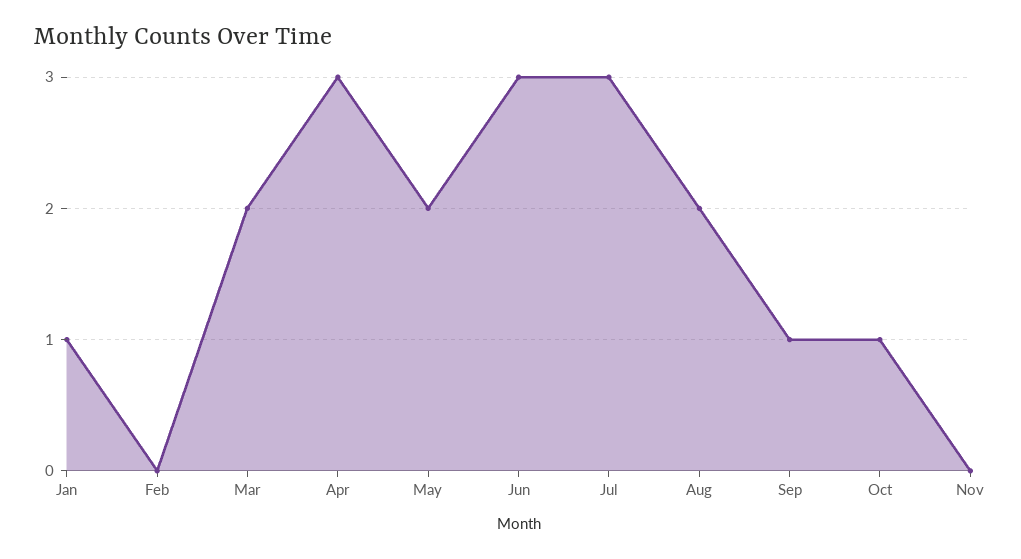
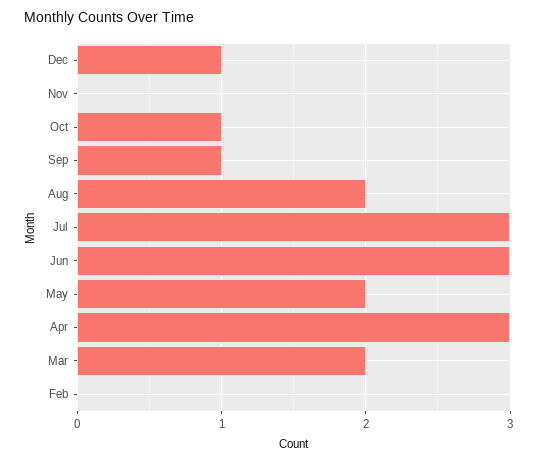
Jan: 1 -> none
Dec: none -> 1

